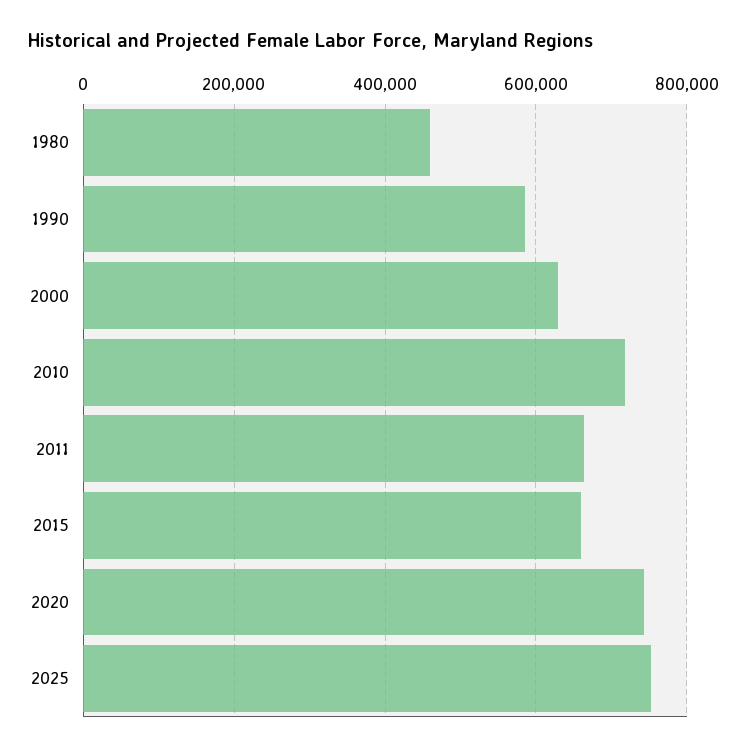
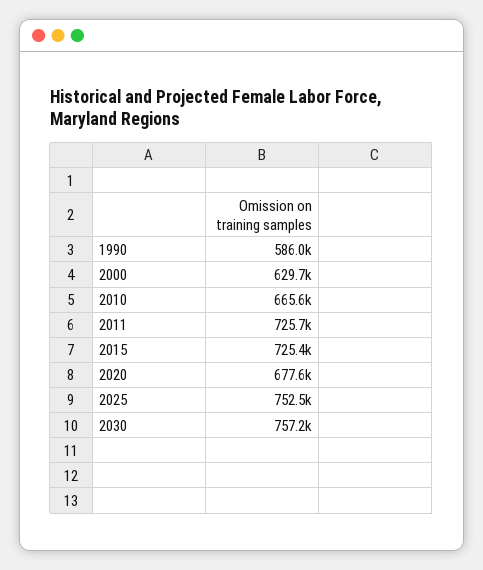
1980: 460000 -> none
2010: 720000 -> 665600
2011: 660000 -> 725700
2015: 660000 -> 725400
2020: 740000 -> 677600
2030: none -> 757200

